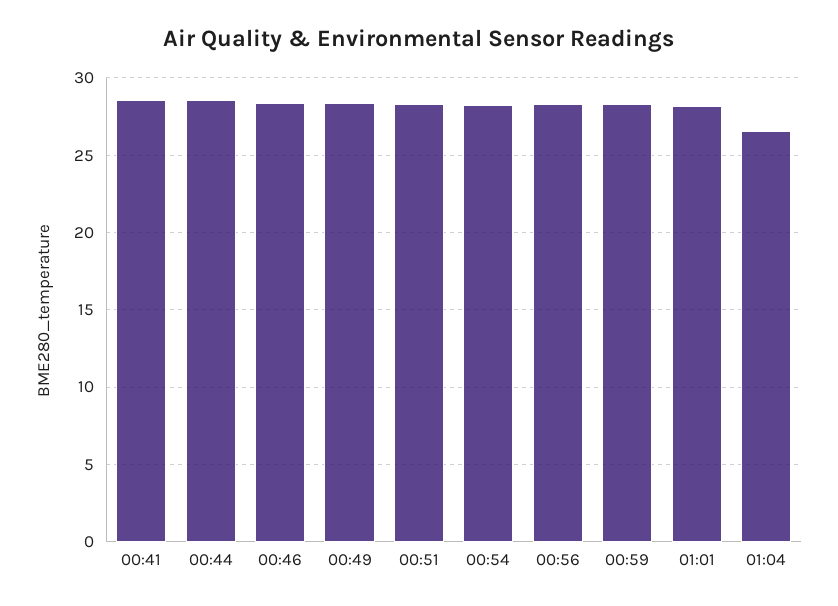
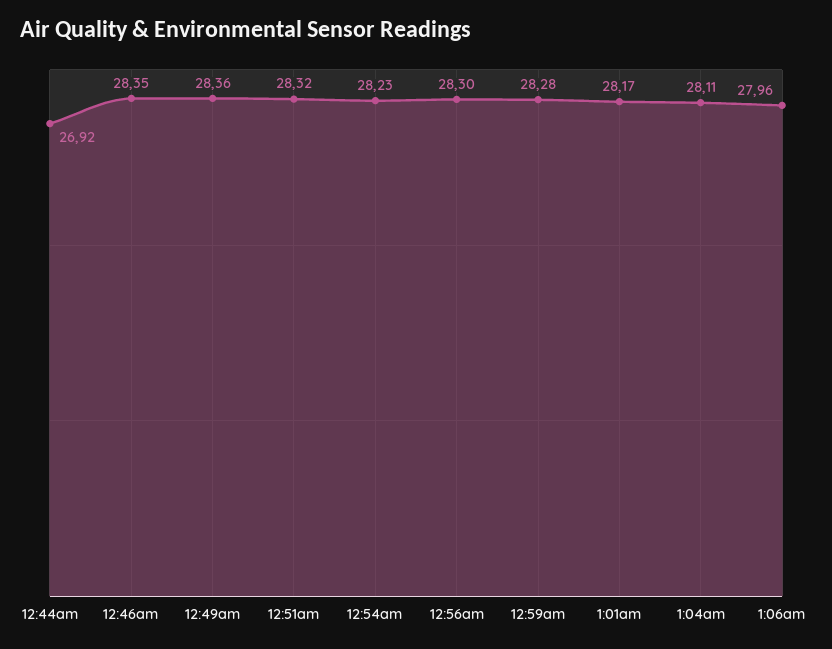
00:41: 28.5 -> none
00:44: 28.5 -> 26.92
01:04: 26.5 -> 28.11
1:06am: none -> 27.96

